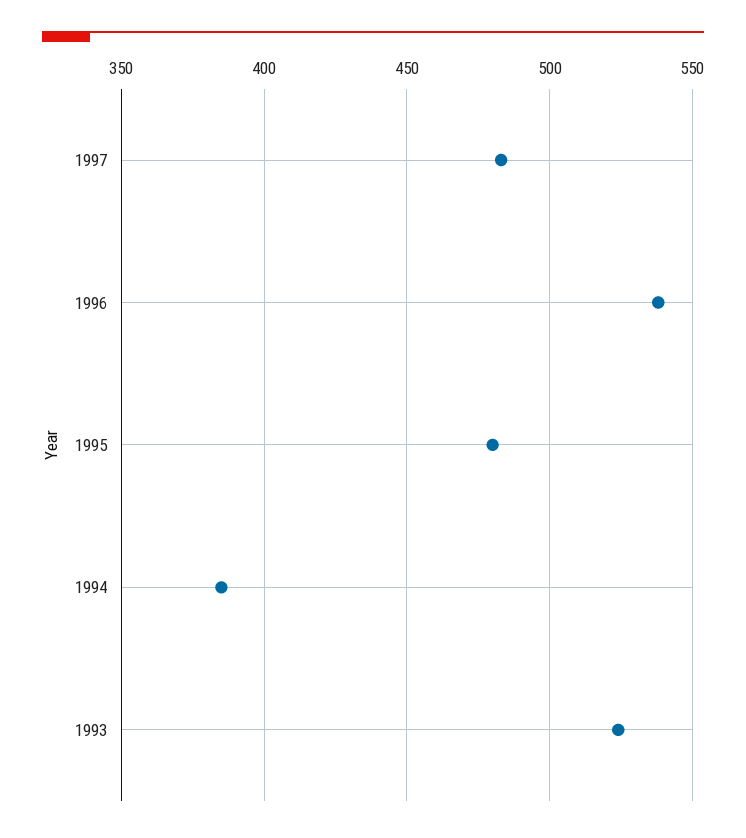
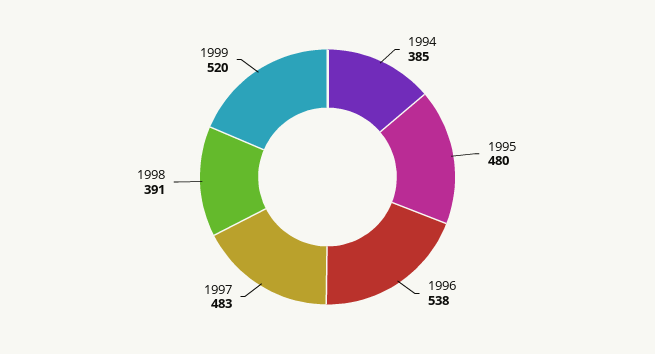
1993: 525 -> none
1998: none -> 391
1999: none -> 520

